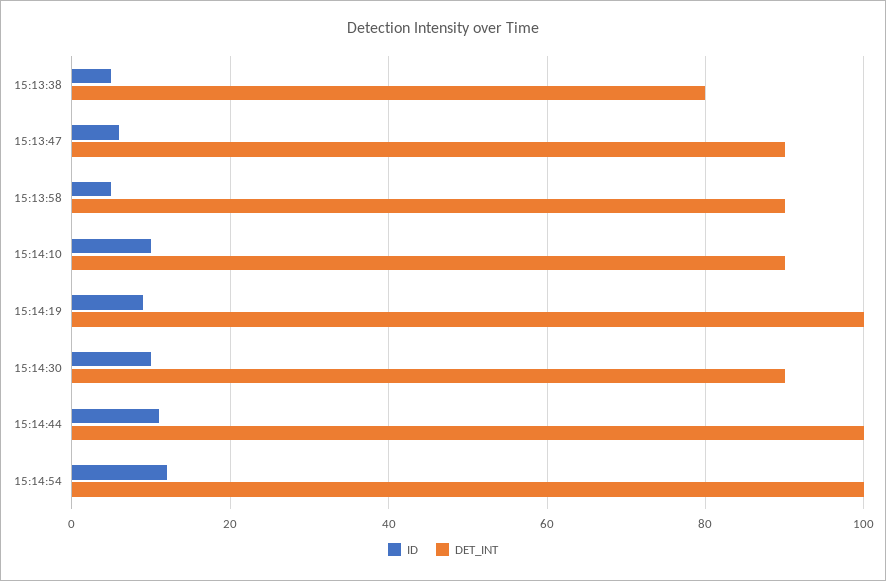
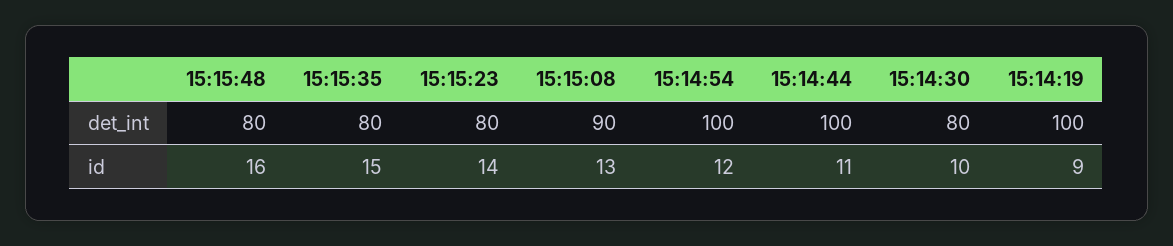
ID, 15:13:38: 5 -> none
DET_INT, 15:13:38: 80 -> none
ID, 15:13:47: 5 -> none
DET_INT, 15:13:47: 90 -> none
ID, 15:13:58: 5 -> none
DET_INT, 15:13:58: 90 -> none
ID, 15:14:10: 10 -> none
DET_INT, 15:14:10: 90 -> none
DET_INT, 15:14:30: 90 -> 80
DET_INT, 15:15:48: none -> 80
DET_INT, 15:15:35: none -> 80
DET_INT, 15:15:23: none -> 80
DET_INT, 15:15:08: none -> 90
ID, 15:15:48: none -> 16
ID, 15:15:35: none -> 15
ID, 15:15:23: none -> 14
ID, 15:15:08: none -> 13

